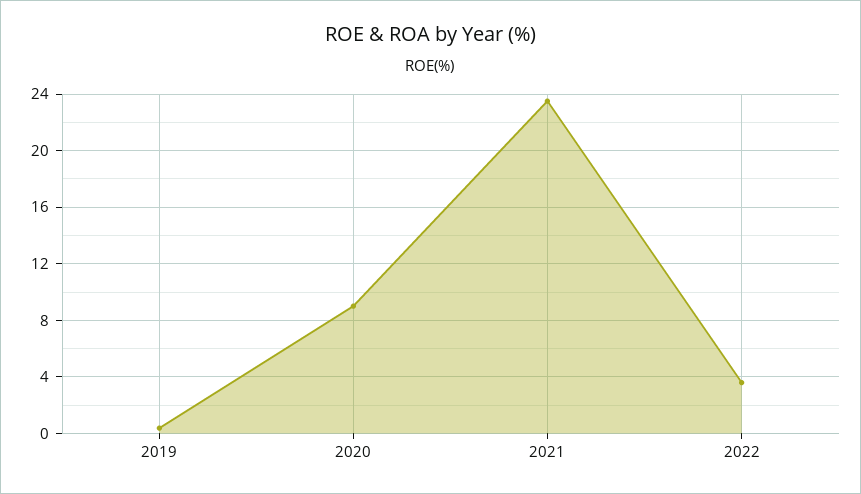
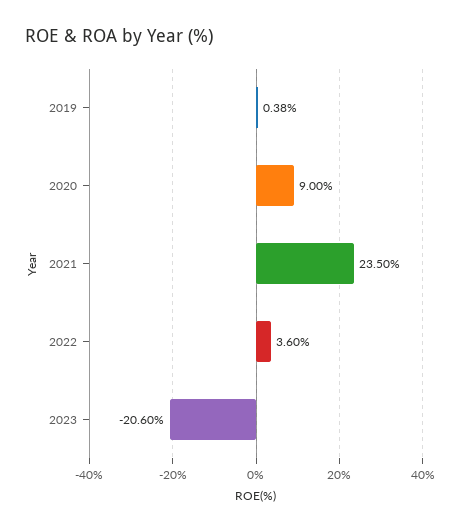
2023: none -> -20.6

